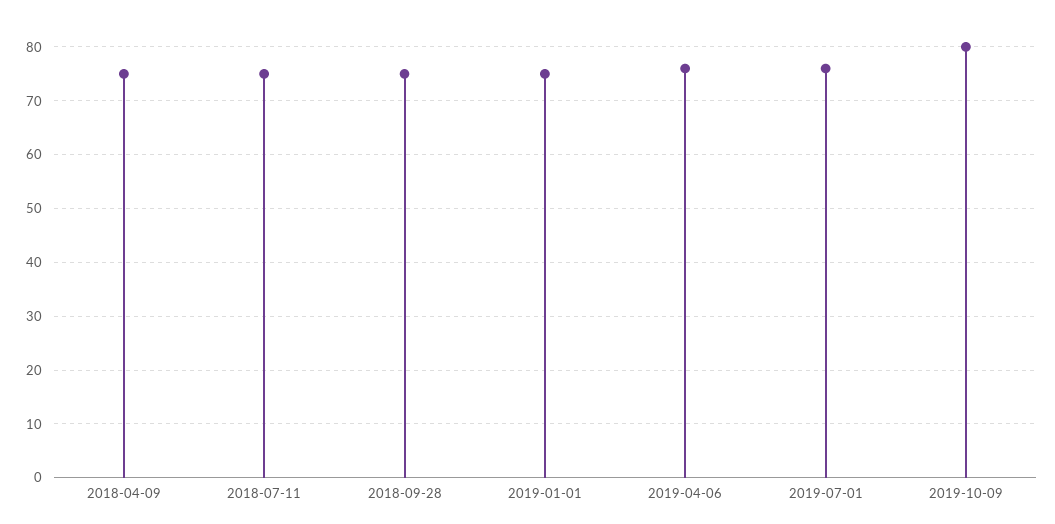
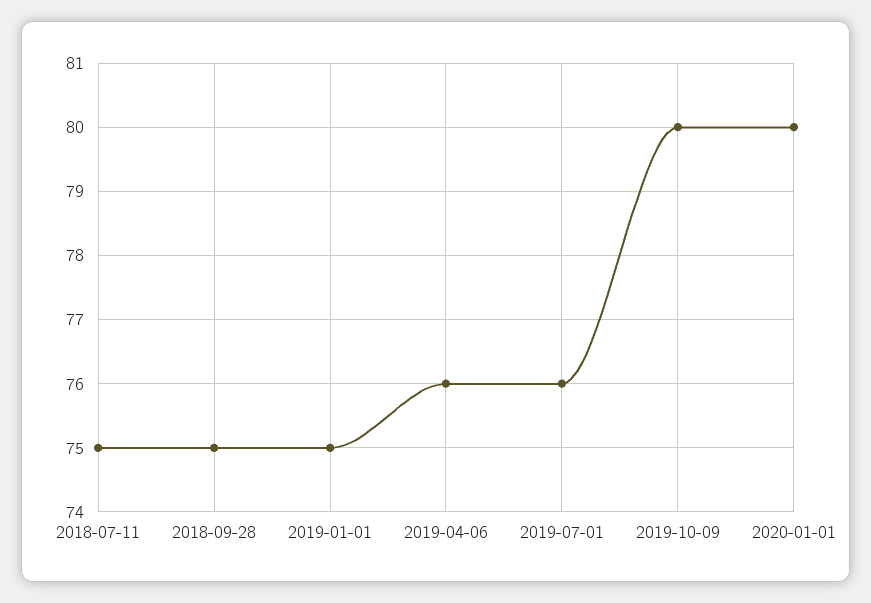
2018-04-09: 75 -> none
2020-01-01: none -> 80

